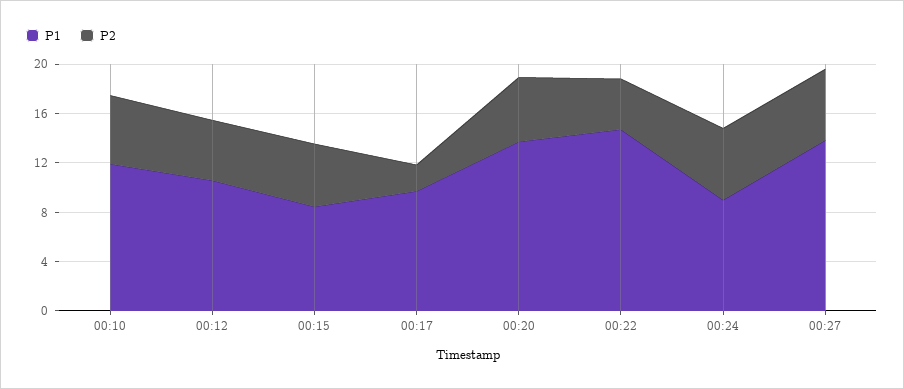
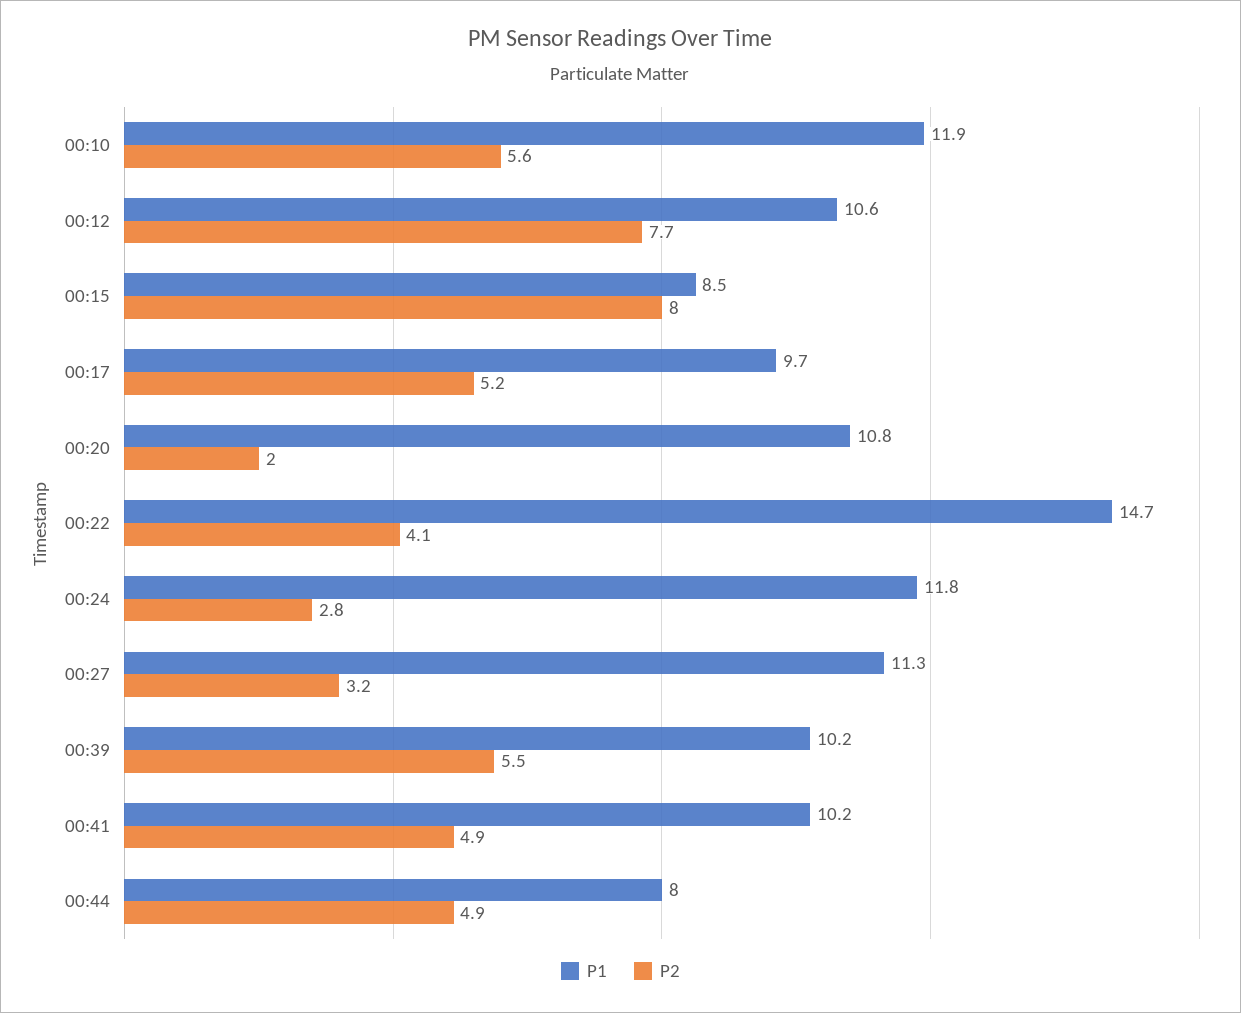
P2, 00:12: 5 -> 7.7
P2, 00:15: 5 -> 8
P2, 00:17: 2 -> 5.2
P1, 00:20: 14 -> 10.8
P2, 00:20: 5 -> 2
P1, 00:24: 9 -> 11.8
P2, 00:24: 6 -> 2.8
P1, 00:27: 14 -> 11.3
P2, 00:27: 6 -> 3.2
P1, 00:39: none -> 10.2
P2, 00:39: none -> 5.5
P1, 00:41: none -> 10.2
P2, 00:41: none -> 4.9
P1, 00:44: none -> 8
P2, 00:44: none -> 4.9

